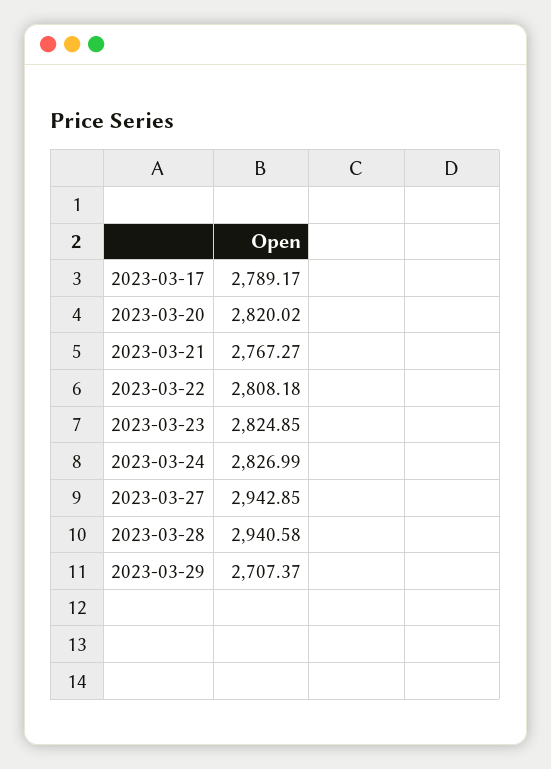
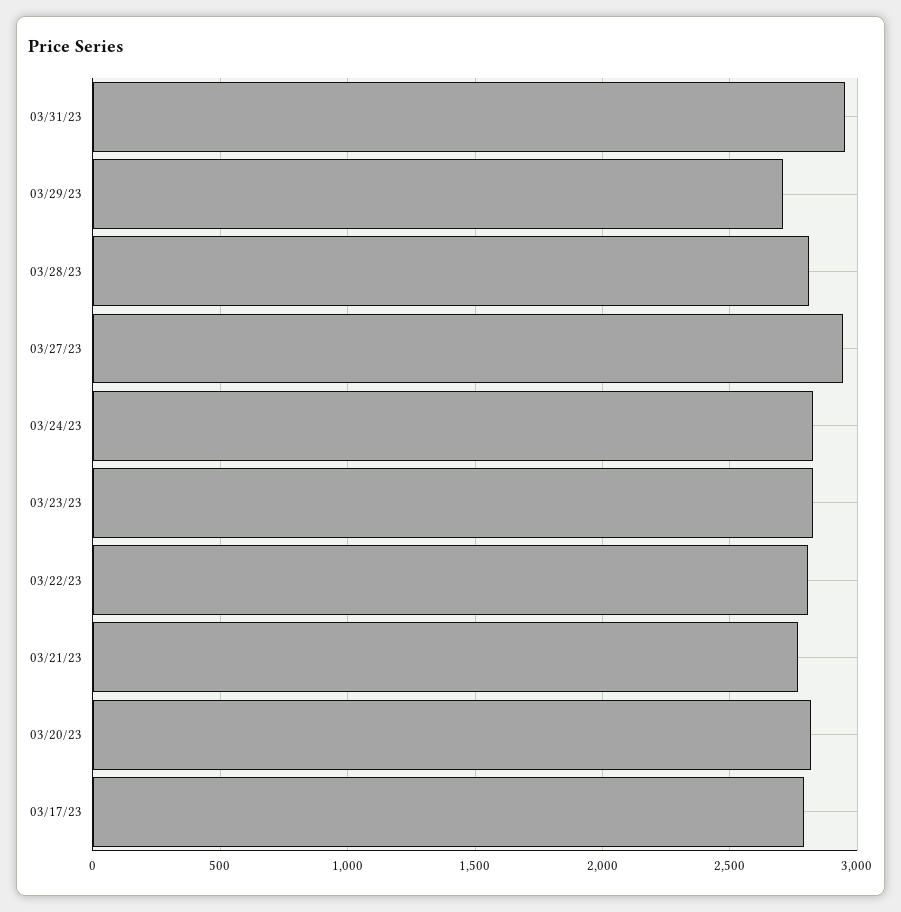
2023-03-28: 2940.58 -> 2800
03/31/23: none -> 2950

